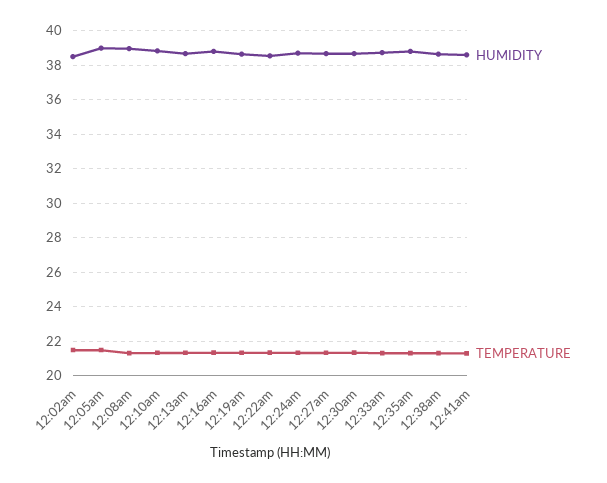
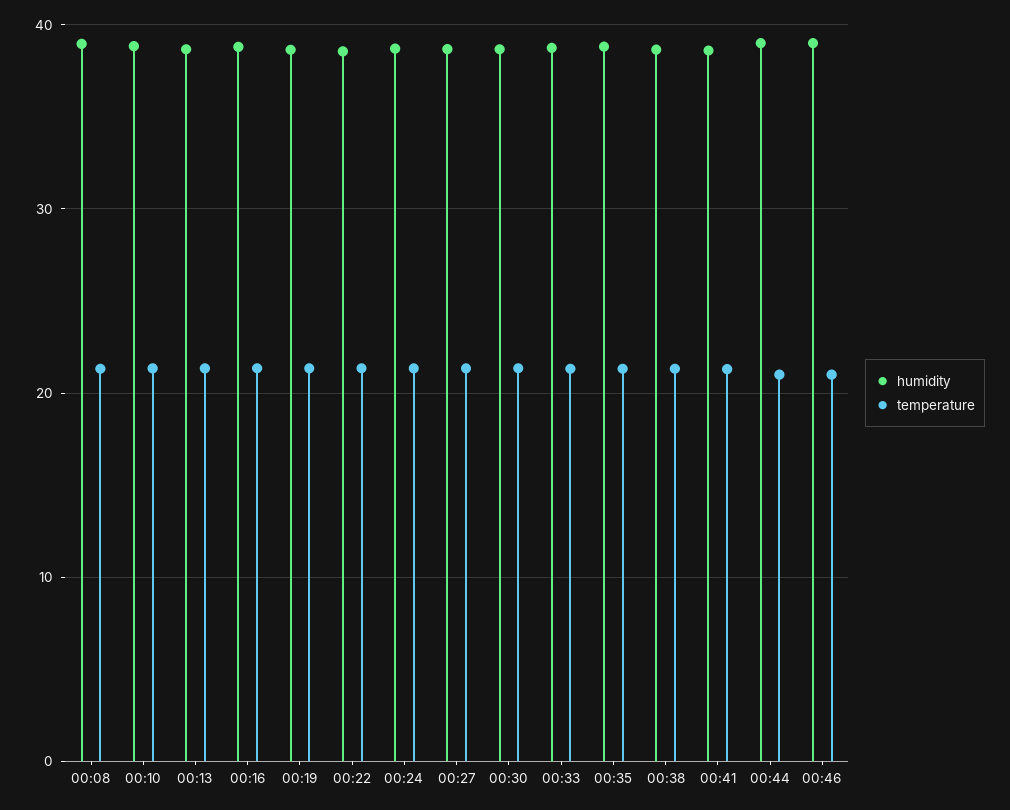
HUMIDITY, 12:02am: 38.5 -> none
TEMPERATURE, 12:02am: 21.5 -> none
HUMIDITY, 12:05am: 39 -> none
TEMPERATURE, 12:05am: 21.5 -> none
HUMIDITY, 00:44: none -> 39
TEMPERATURE, 00:44: none -> 21
HUMIDITY, 00:46: none -> 39
TEMPERATURE, 00:46: none -> 21

